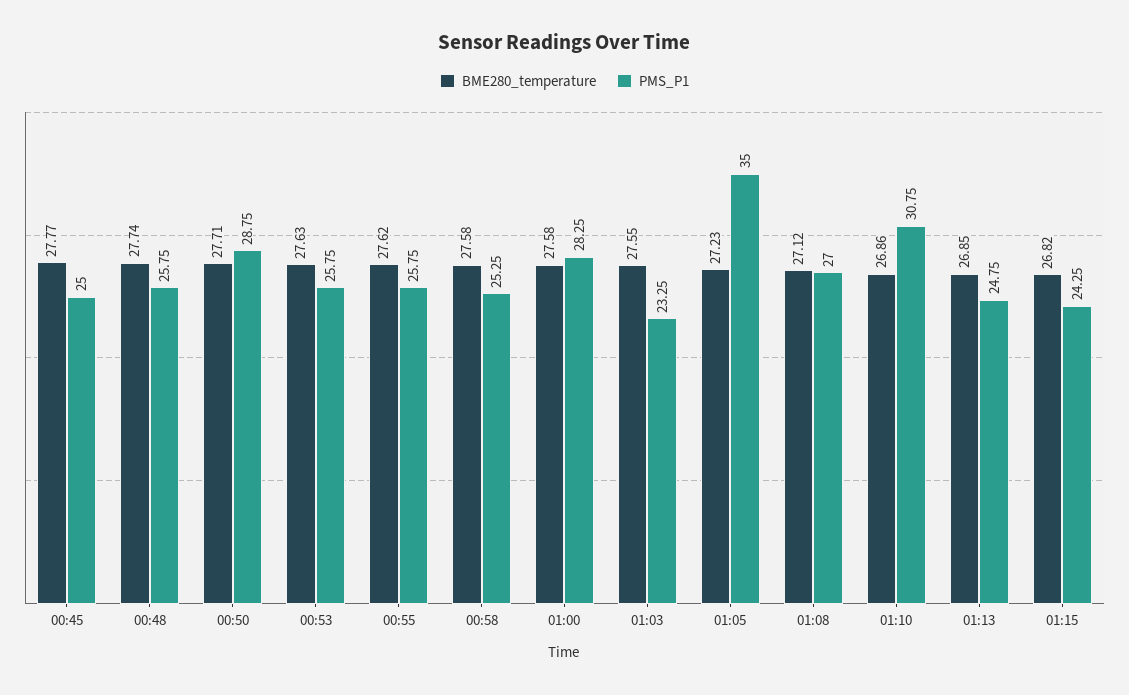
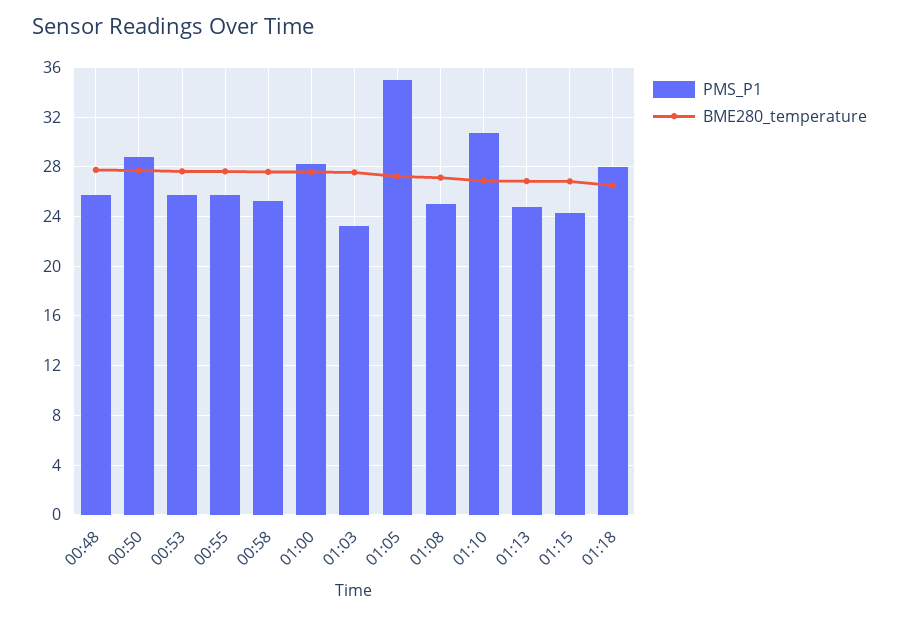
BME280_temperature, 00:45: 27.77 -> none
PMS_P1, 00:45: 25 -> none
PMS_P1, 01:08: 27 -> 25
PMS_P1, 01:18: none -> 28
BME280_temperature, 01:18: none -> 26.5

